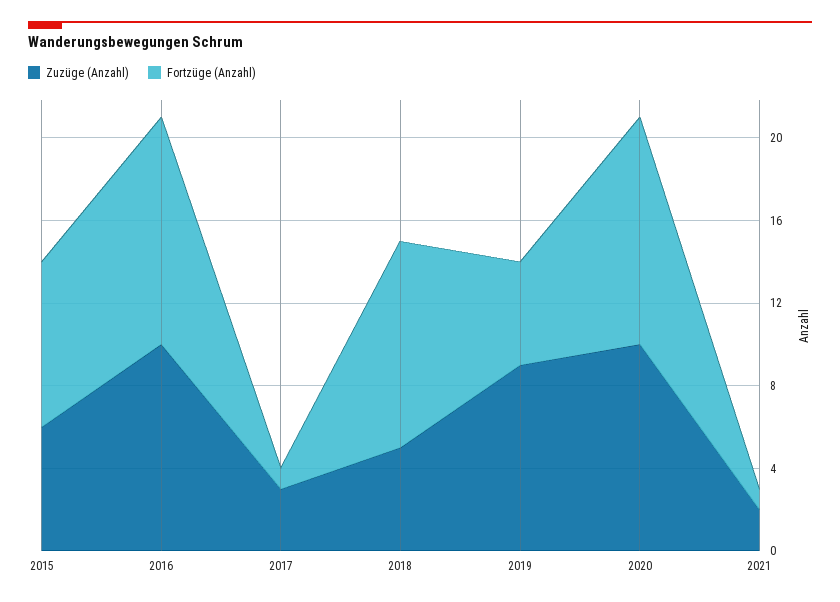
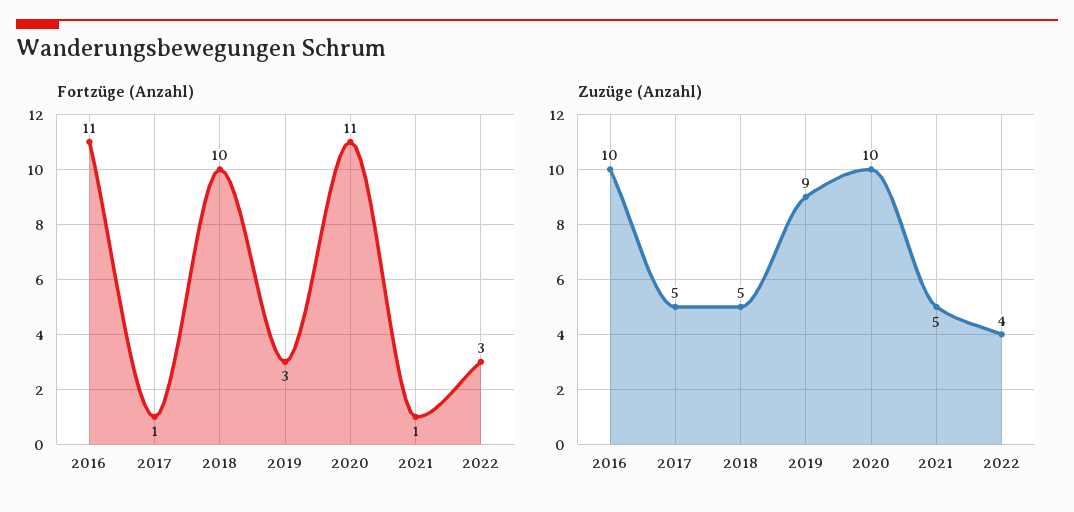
Zuzüge (Anzahl), 2015: 6 -> none
Fortzüge (Anzahl), 2015: 8 -> none
Zuzüge (Anzahl), 2017: 3 -> 5
Fortzüge (Anzahl), 2019: 5 -> 3
Zuzüge (Anzahl), 2021: 2 -> 5
Fortzüge (Anzahl), 2022: none -> 3
Zuzüge (Anzahl), 2022: none -> 4

